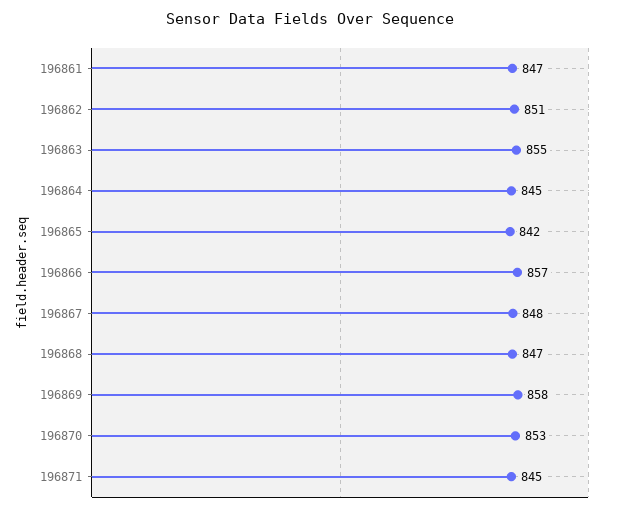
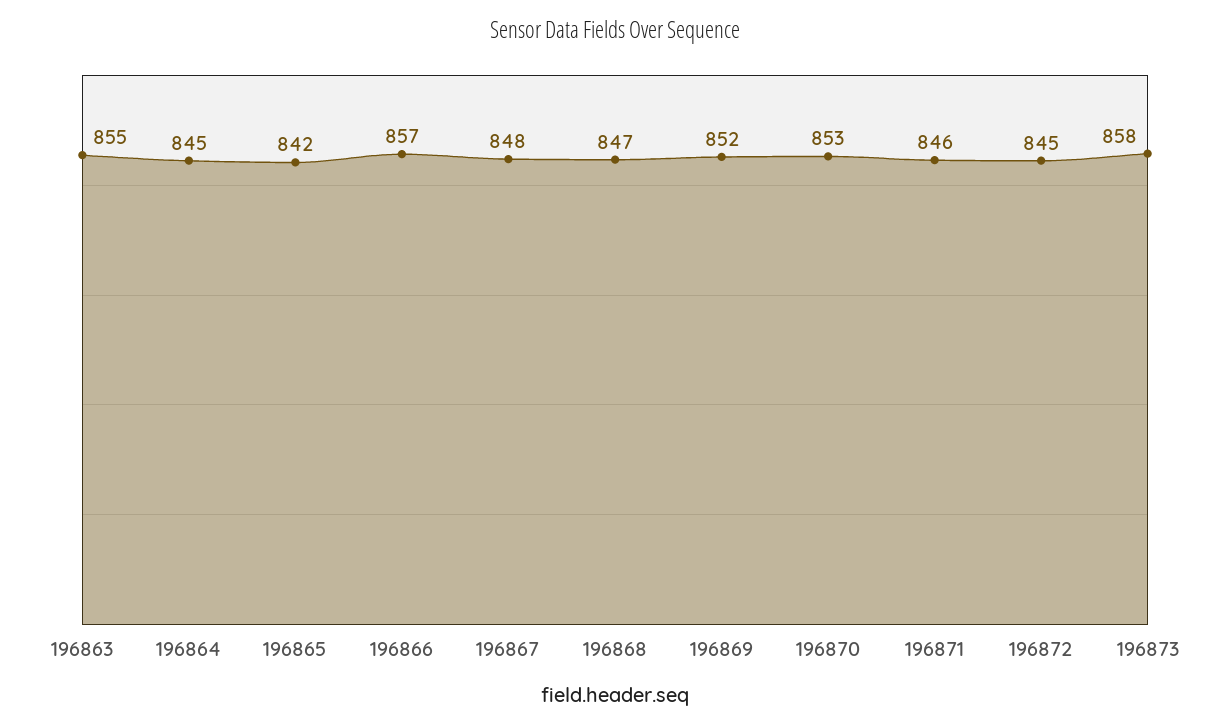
196861: 847 -> none
196862: 851 -> none
196869: 858 -> 852
196871: 845 -> 846
196872: none -> 845
196873: none -> 858

